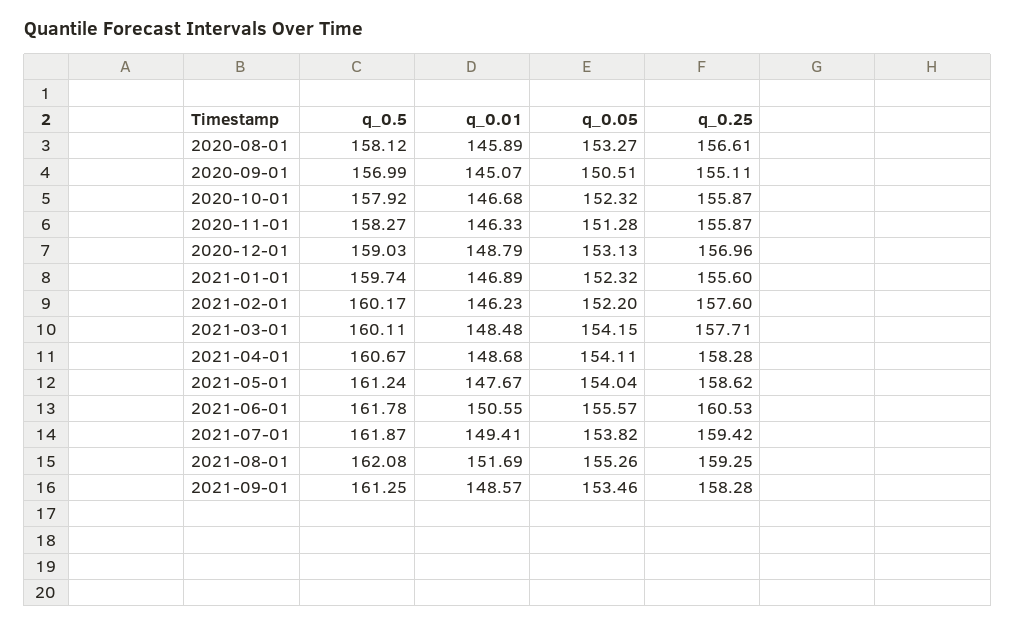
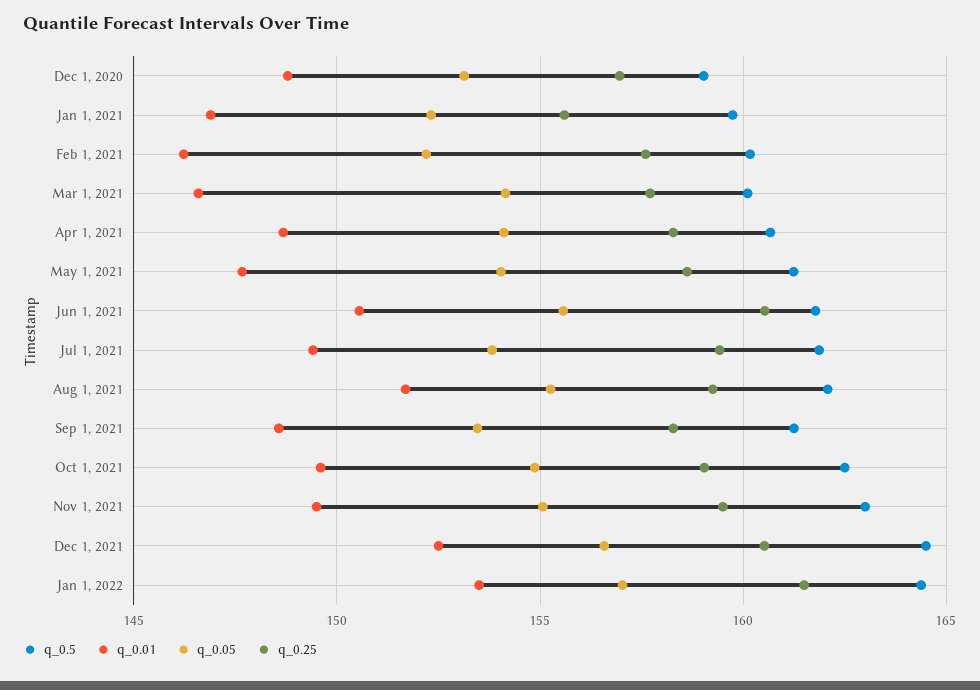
q_0.5, 2020-08-01: 158.12 -> none
q_0.01, 2020-08-01: 145.89 -> none
q_0.05, 2020-08-01: 153.27 -> none
q_0.25, 2020-08-01: 156.61 -> none
q_0.5, 2020-09-01: 156.99 -> none
q_0.01, 2020-09-01: 145.07 -> none
q_0.05, 2020-09-01: 150.51 -> none
q_0.25, 2020-09-01: 155.11 -> none
q_0.5, 2020-10-01: 157.92 -> none
q_0.01, 2020-10-01: 146.68 -> none
q_0.05, 2020-10-01: 152.32 -> none
q_0.25, 2020-10-01: 155.87 -> none
q_0.5, 2020-11-01: 158.27 -> none
q_0.01, 2020-11-01: 146.33 -> none
q_0.05, 2020-11-01: 151.28 -> none
q_0.25, 2020-11-01: 155.87 -> none
q_0.01, 2021-03-01: 148.48 -> 146.5
q_0.5, Oct 1, 2021: none -> 162.5
q_0.01, Oct 1, 2021: none -> 149.5
q_0.05, Oct 1, 2021: none -> 155
q_0.25, Oct 1, 2021: none -> 159
q_0.5, Nov 1, 2021: none -> 163
q_0.01, Nov 1, 2021: none -> 149.5
q_0.05, Nov 1, 2021: none -> 155
q_0.25, Nov 1, 2021: none -> 159.5
q_0.5, Dec 1, 2021: none -> 164.5
q_0.01, Dec 1, 2021: none -> 152.5
q_0.05, Dec 1, 2021: none -> 156.5
q_0.25, Dec 1, 2021: none -> 160.5
q_0.5, Jan 1, 2022: none -> 164.5
q_0.01, Jan 1, 2022: none -> 153.5
q_0.05, Jan 1, 2022: none -> 157
q_0.25, Jan 1, 2022: none -> 161.5

